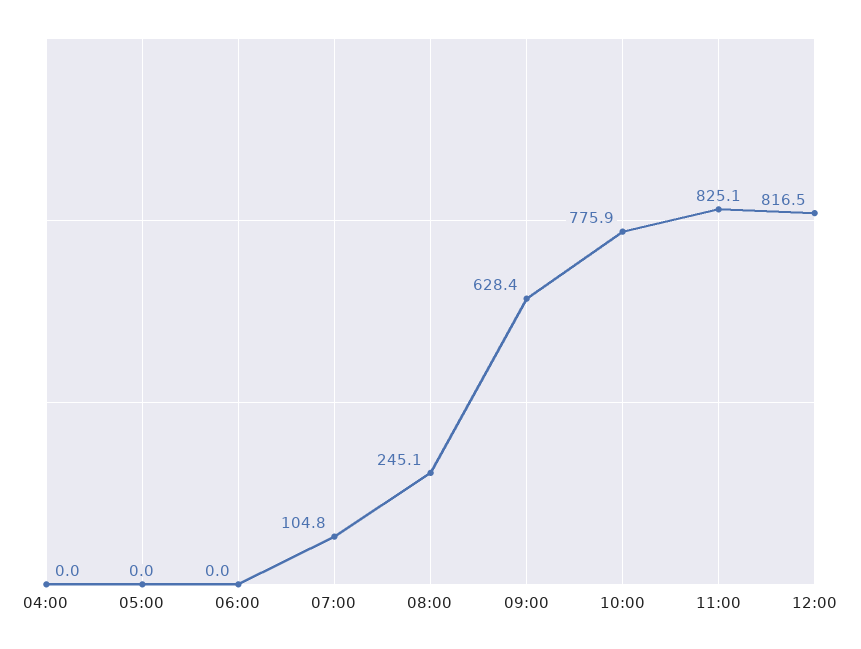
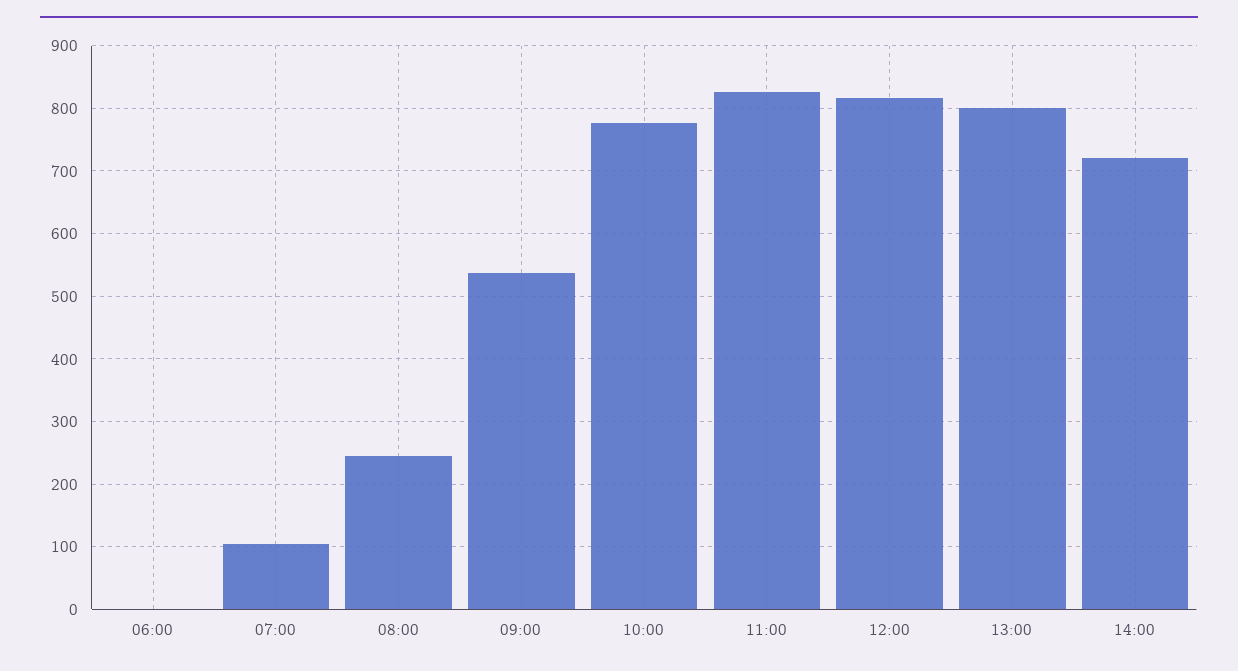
04:00: 0 -> none
05:00: 0 -> none
09:00: 628.4 -> 540
13:00: none -> 800
14:00: none -> 720

